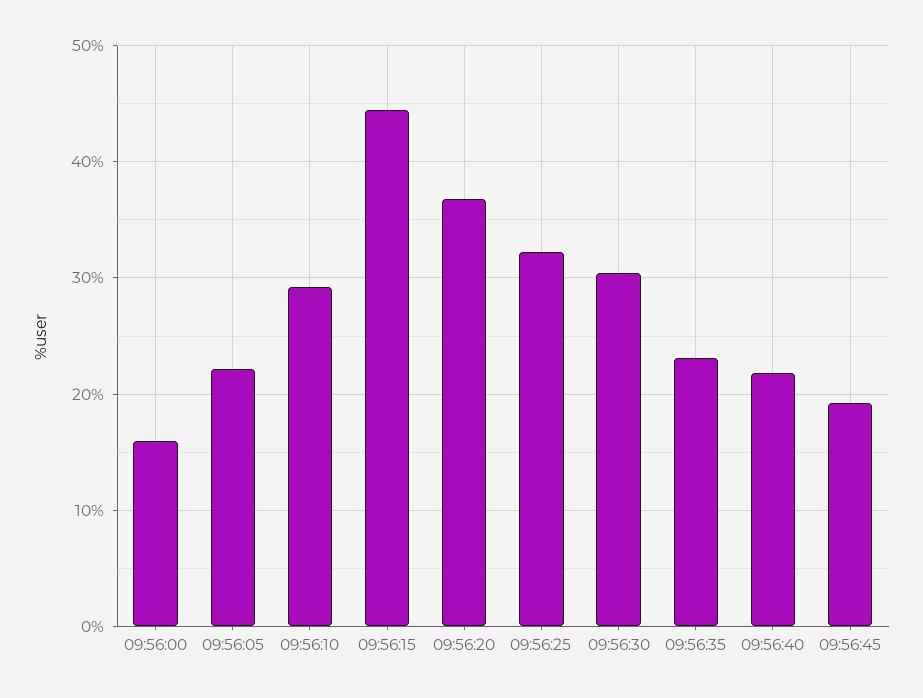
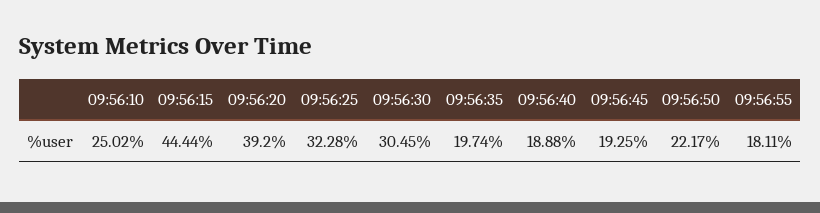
09:56:00: 16 -> none
09:56:05: 22 -> none
09:56:10: 29 -> 25.02
09:56:20: 37 -> 39.2
09:56:35: 23 -> 19.74
09:56:40: 22 -> 18.88
09:56:50: none -> 22.17
09:56:55: none -> 18.11

